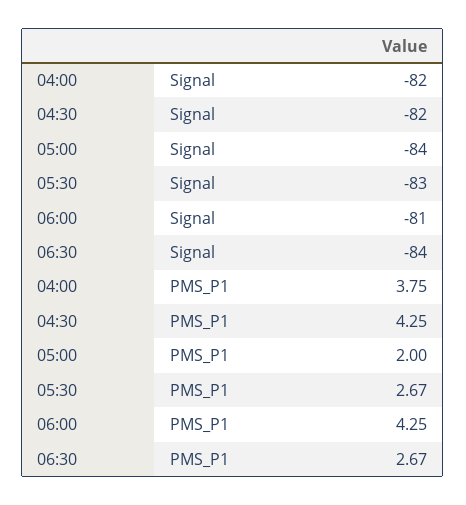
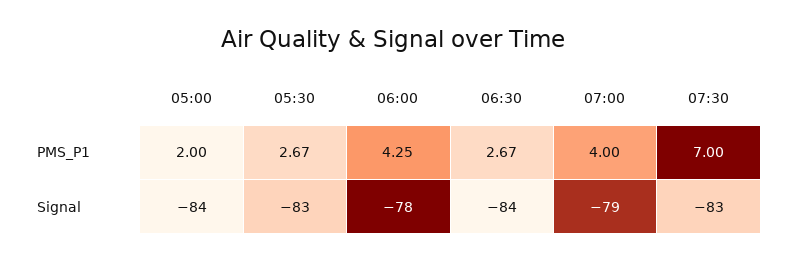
04:00, Signal: -82 -> none
04:30, Signal: -82 -> none
06:00, Signal: -81 -> -78
04:00, PMS_P1: 3.75 -> none
04:30, PMS_P1: 4.25 -> none
07:00, PMS_P1: none -> 4
07:30, PMS_P1: none -> 7
07:00, Signal: none -> -79
07:30, Signal: none -> -83

